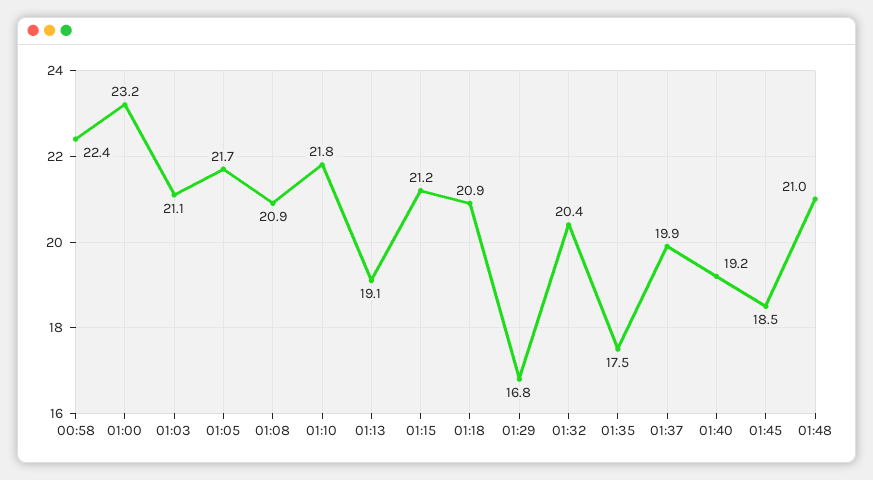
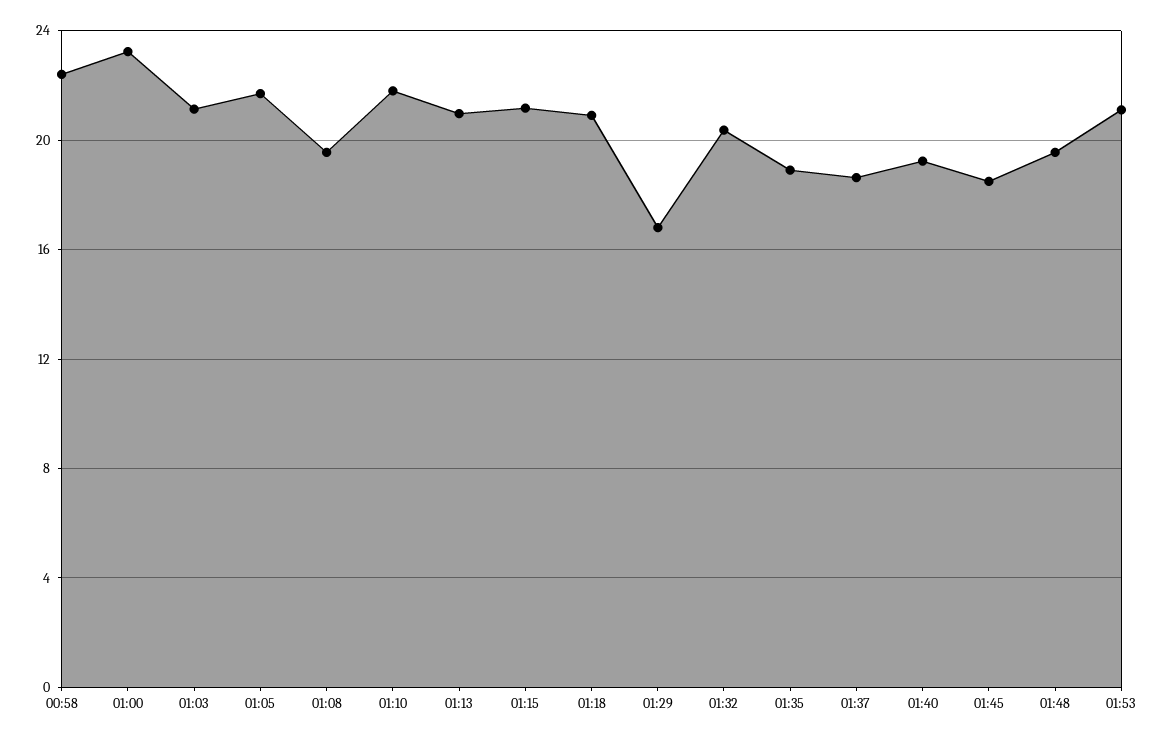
01:08: 20.9 -> 19.5
01:13: 19.1 -> 21
01:35: 17.5 -> 19
01:37: 19.9 -> 18.5
01:48: 21 -> 19.5
01:53: none -> 21

